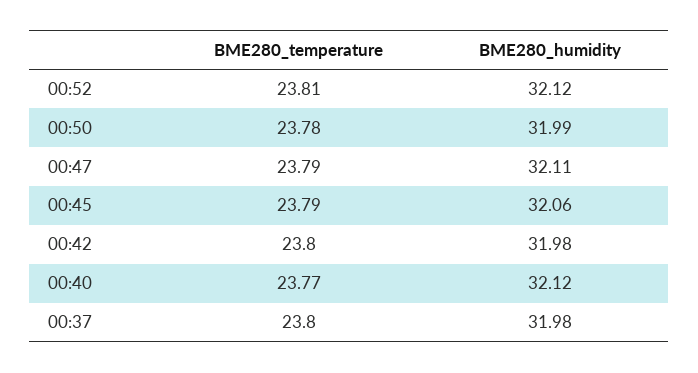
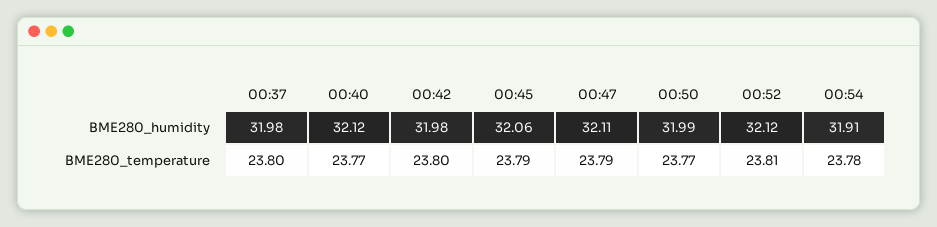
BME280_temperature, 00:50: 23.78 -> 23.77
BME280_humidity, 00:54: none -> 31.91
BME280_temperature, 00:54: none -> 23.78

